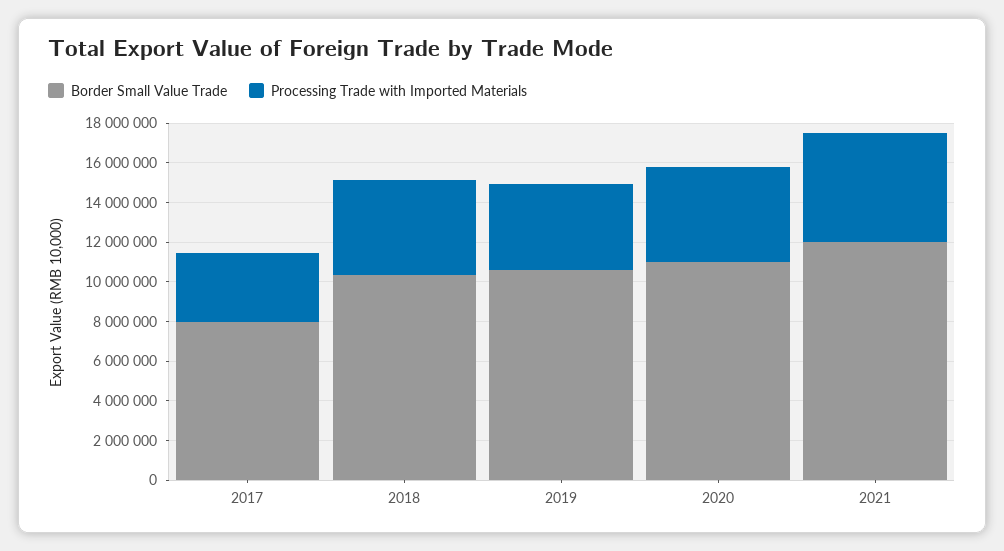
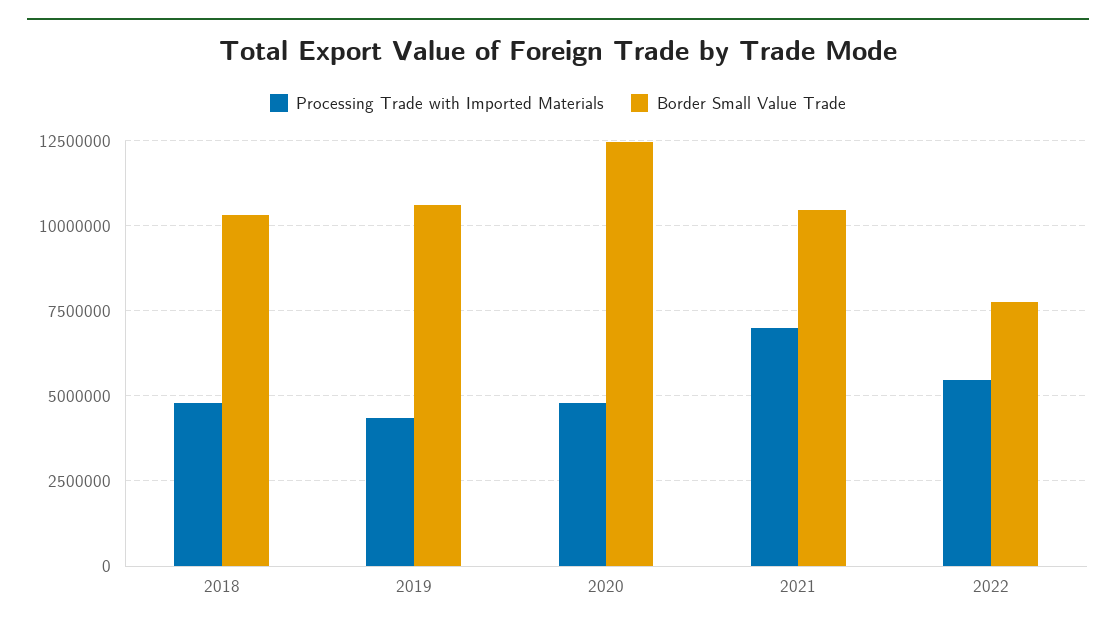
Border Small Value Trade, 2017: 8000000 -> none
Processing Trade with Imported Materials, 2017: 3500000 -> none
Border Small Value Trade, 2020: 11000000 -> 12500000
Border Small Value Trade, 2021: 12000000 -> 10500000
Processing Trade with Imported Materials, 2021: 5500000 -> 7000000
Processing Trade with Imported Materials, 2022: none -> 5500000
Border Small Value Trade, 2022: none -> 7750000

